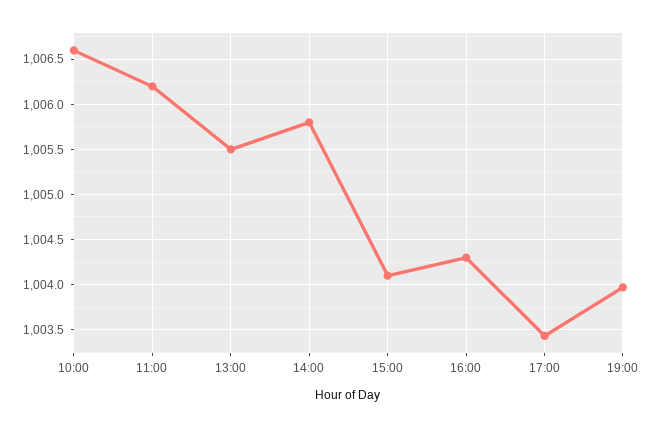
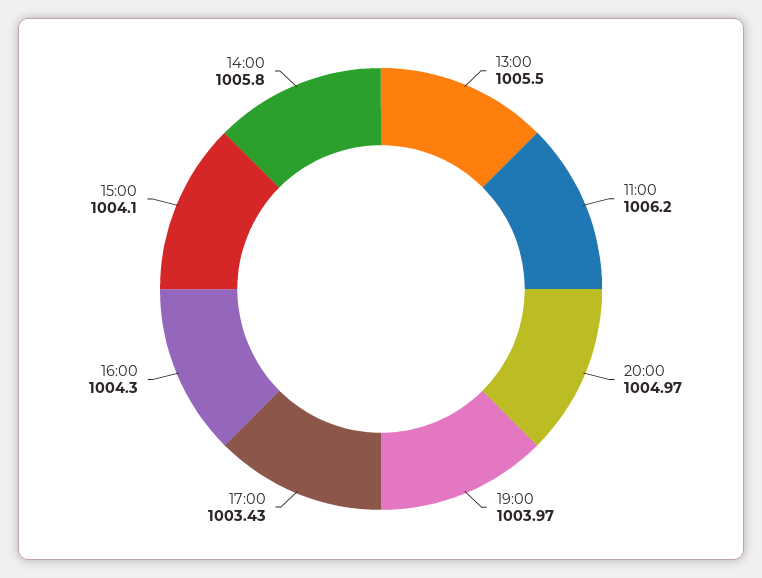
10:00: 1006.6 -> none
20:00: none -> 1004.97

